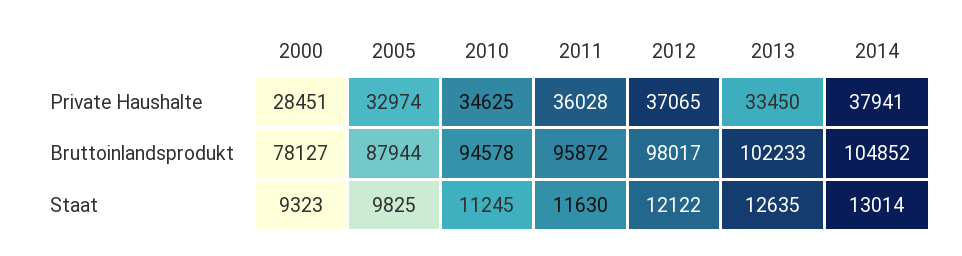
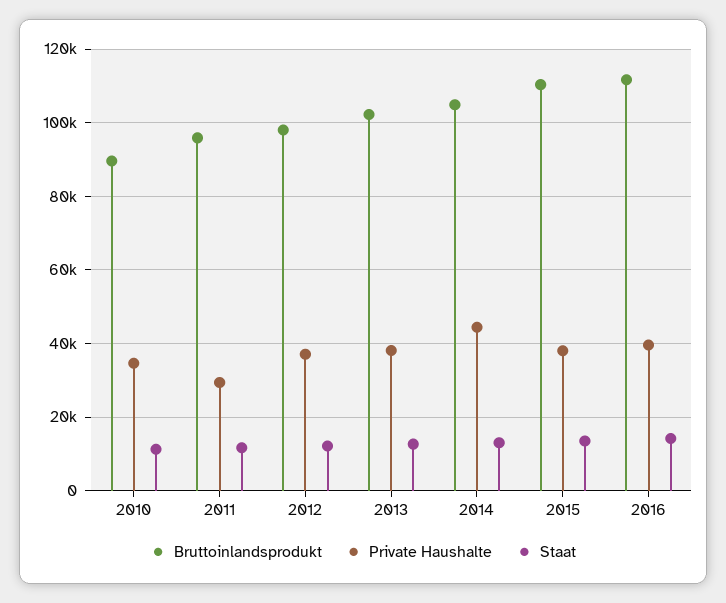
Private Haushalte, 2000: 28451 -> none
Private Haushalte, 2005: 32974 -> none
Private Haushalte, 2011: 36028 -> 30000
Private Haushalte, 2013: 33450 -> 38000
Private Haushalte, 2014: 37941 -> 44000
Bruttoinlandsprodukt, 2000: 78127 -> none
Bruttoinlandsprodukt, 2005: 87944 -> none
Bruttoinlandsprodukt, 2010: 94578 -> 90000
Staat, 2000: 9323 -> none
Staat, 2005: 9825 -> none
Bruttoinlandsprodukt, 2015: none -> 110000
Private Haushalte, 2015: none -> 38000
Staat, 2015: none -> 14000
Bruttoinlandsprodukt, 2016: none -> 112000
Private Haushalte, 2016: none -> 40000
Staat, 2016: none -> 14000

